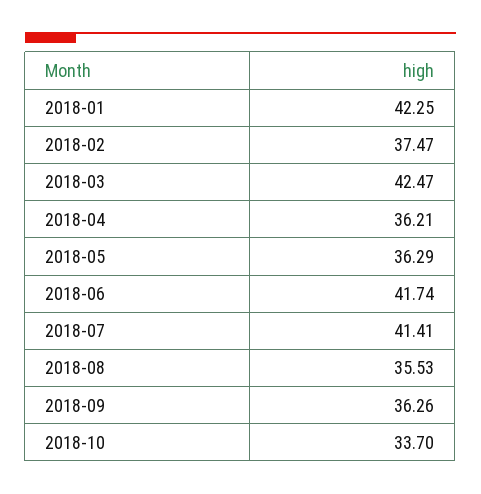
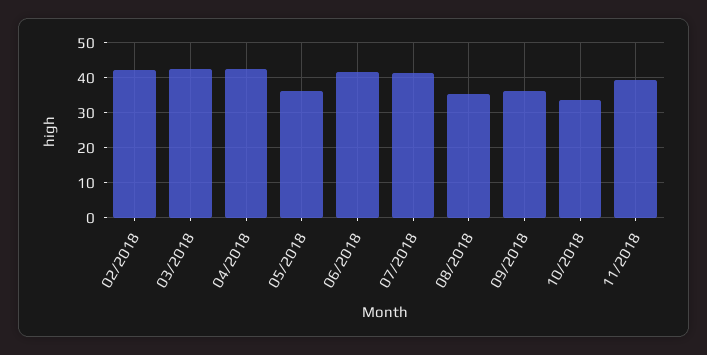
2018-01: 42.25 -> none
2018-02: 37.47 -> 42
2018-04: 36.21 -> 42
11/2018: none -> 40

